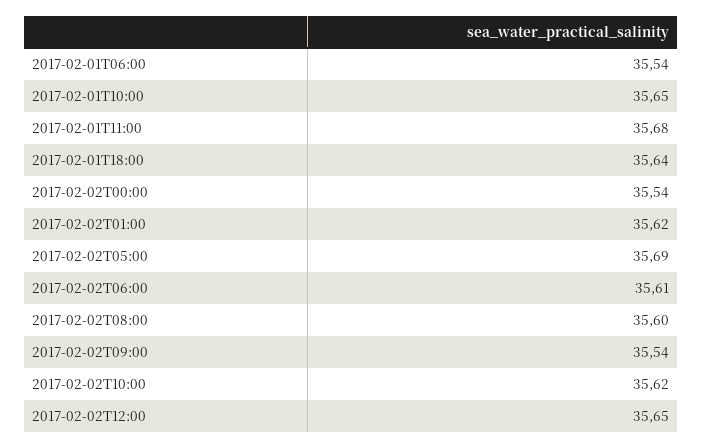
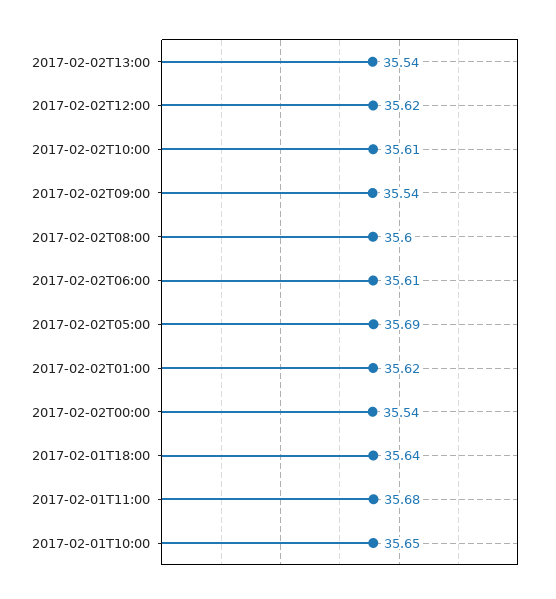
2017-02-01T06:00: 35.54 -> none
2017-02-02T10:00: 35.62 -> 35.61
2017-02-02T12:00: 35.65 -> 35.62
2017-02-02T13:00: none -> 35.54

